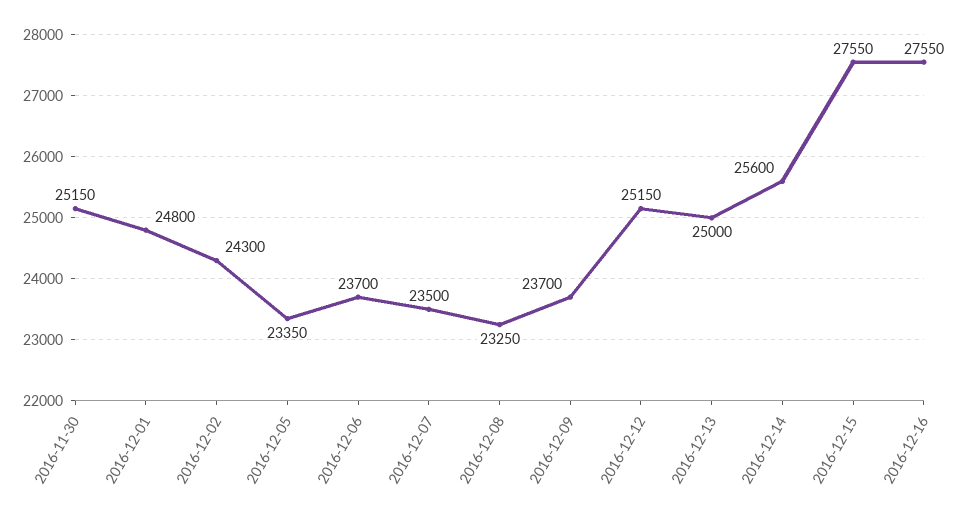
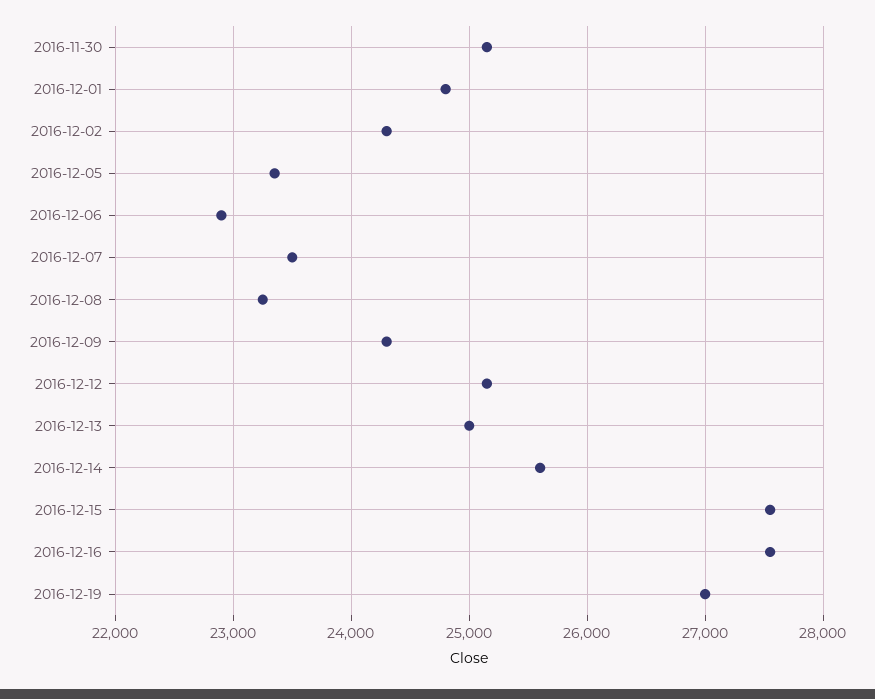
2016-12-06: 23700 -> 22900
2016-12-09: 23700 -> 24300
2016-12-19: none -> 27000

